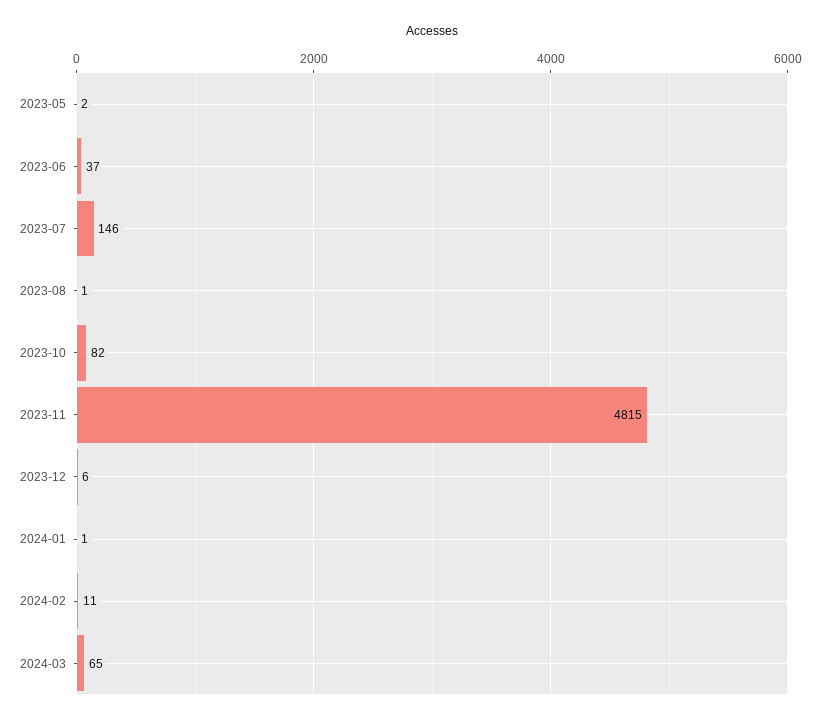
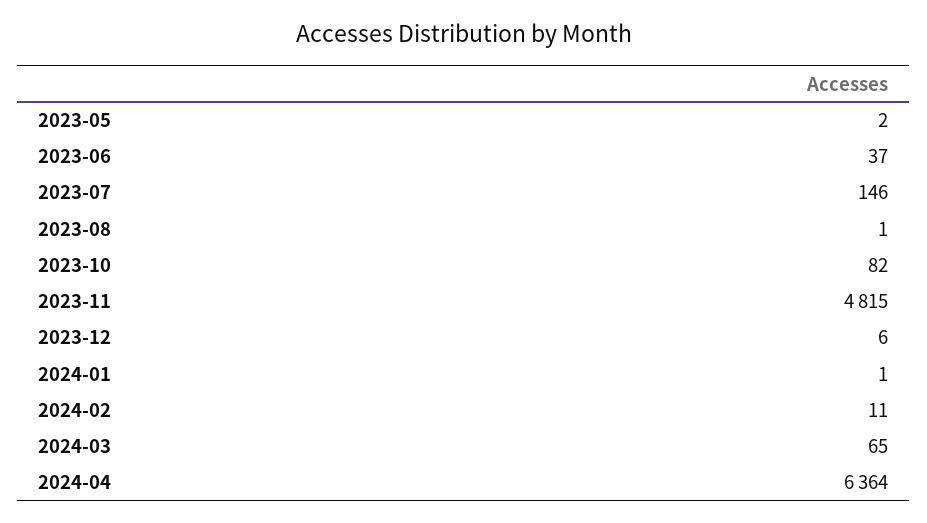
2024-04: none -> 6364

